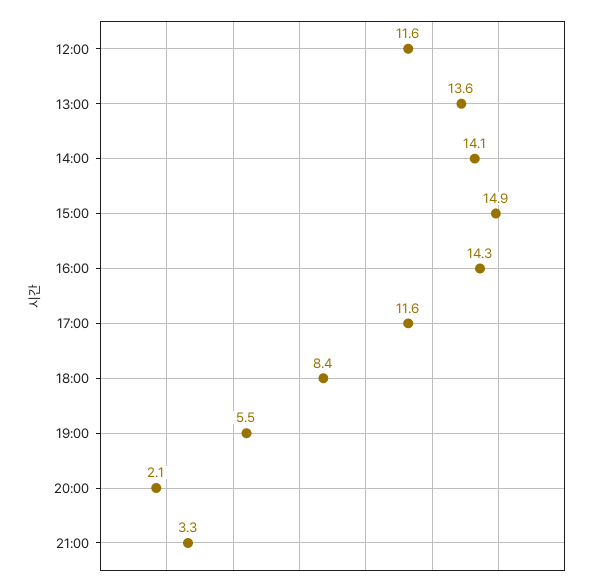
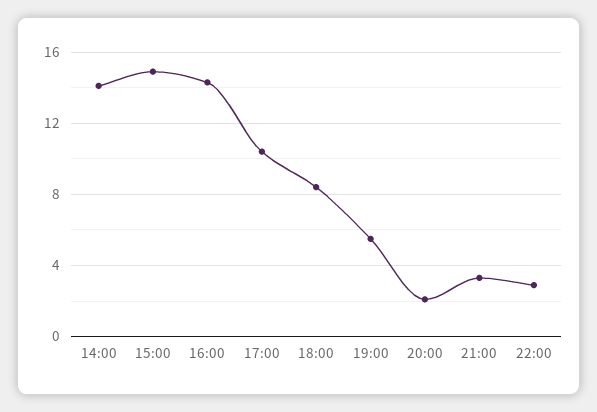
12:00: 11.6 -> none
13:00: 13.6 -> none
17:00: 11.6 -> 10.5
22:00: none -> 3

